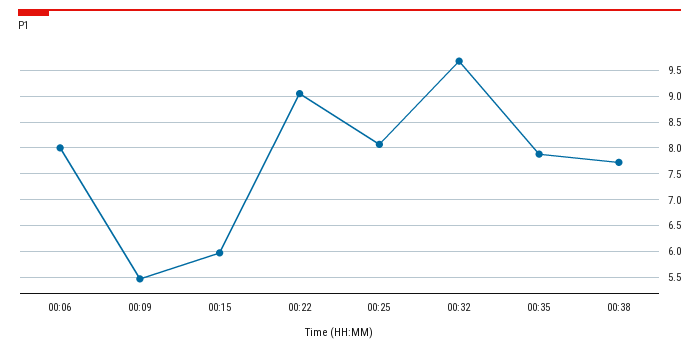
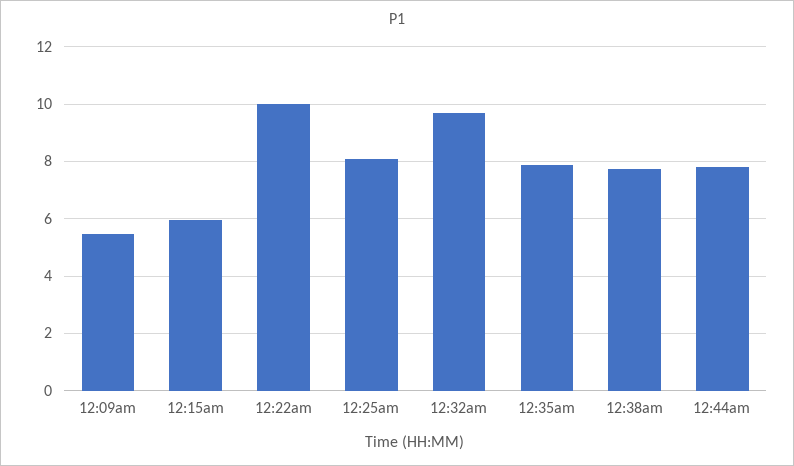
00:06: 8 -> none
00:22: 9 -> 10
12:44am: none -> 7.75

